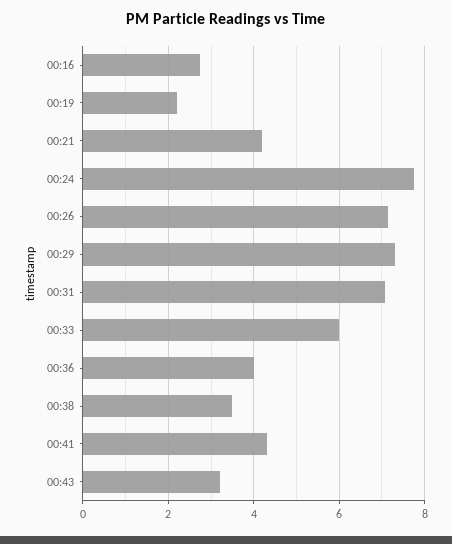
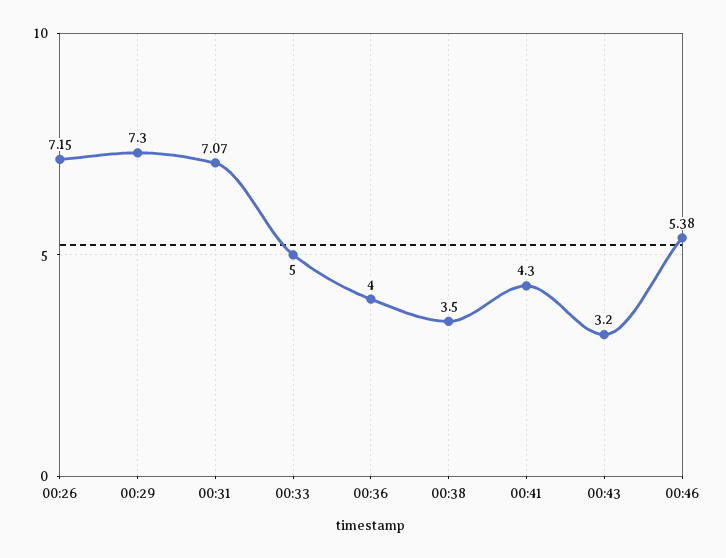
00:16: 2.8 -> none
00:19: 2.2 -> none
00:21: 4.2 -> none
00:24: 7.8 -> none
00:33: 6 -> 5
00:46: none -> 5.38

